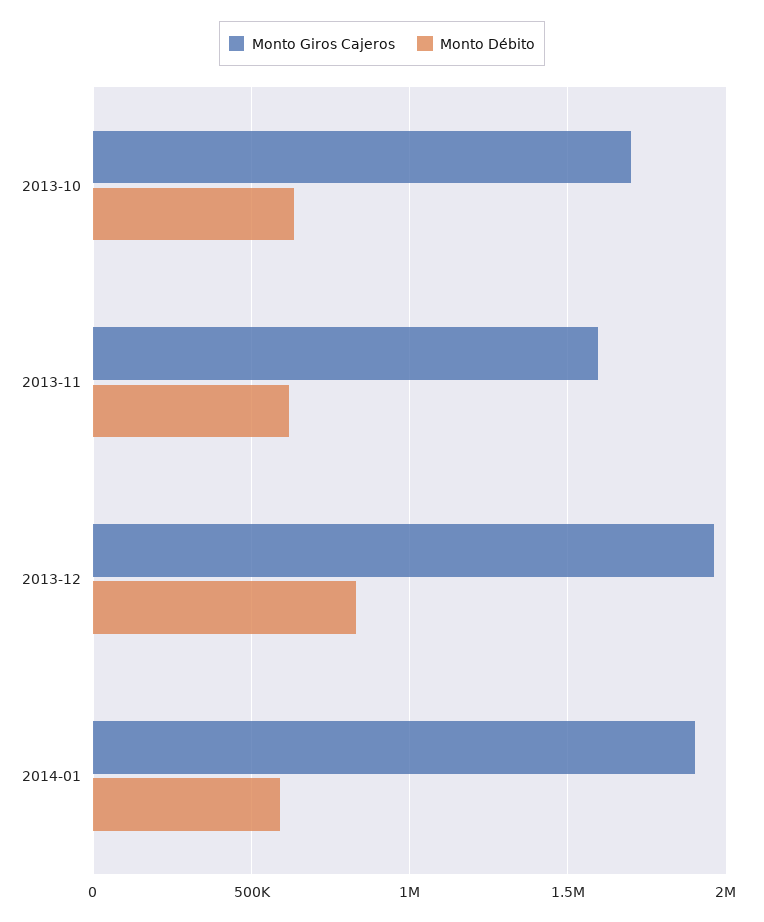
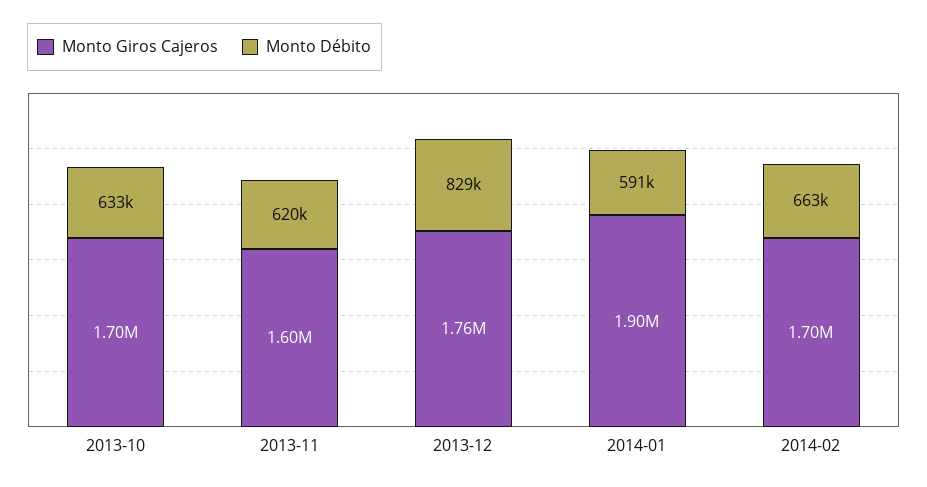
Monto Giros Cajeros, 2013-12: 1950000 -> 1760000
Monto Giros Cajeros, 2014-02: none -> 1700000
Monto Débito, 2014-02: none -> 663000

